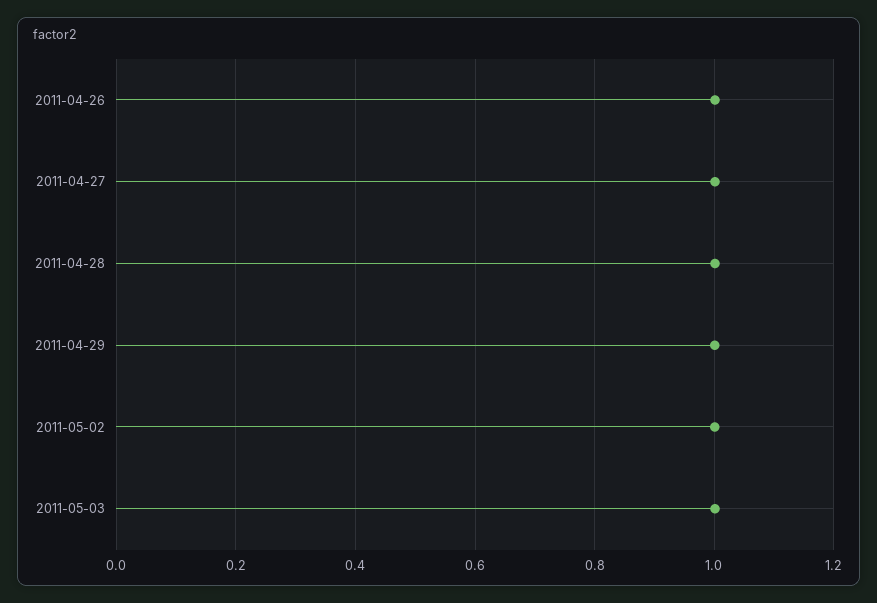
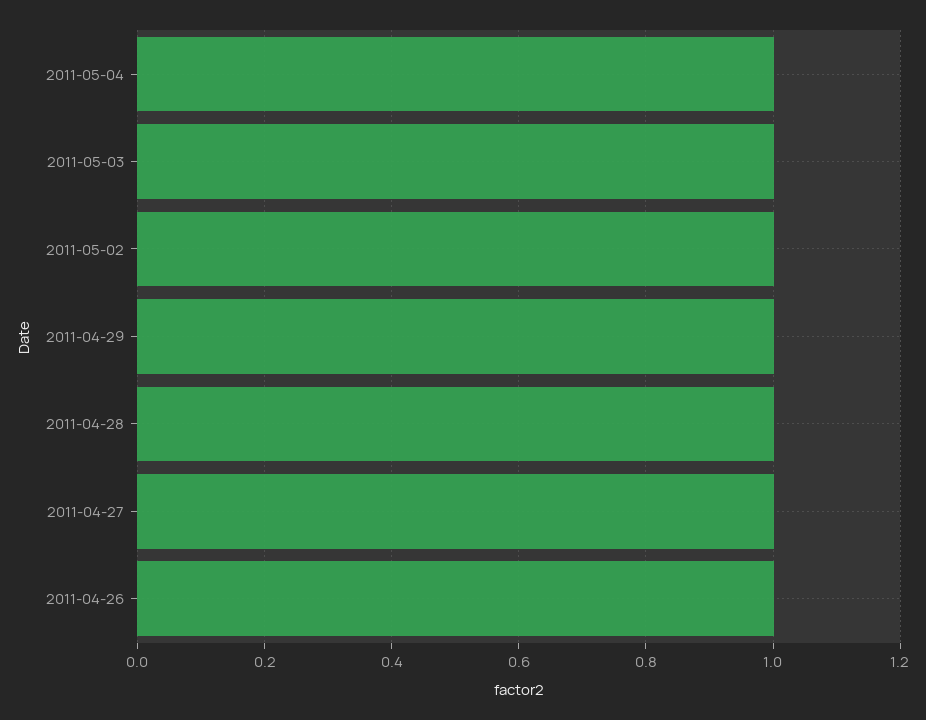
2011-05-04: none -> 1

